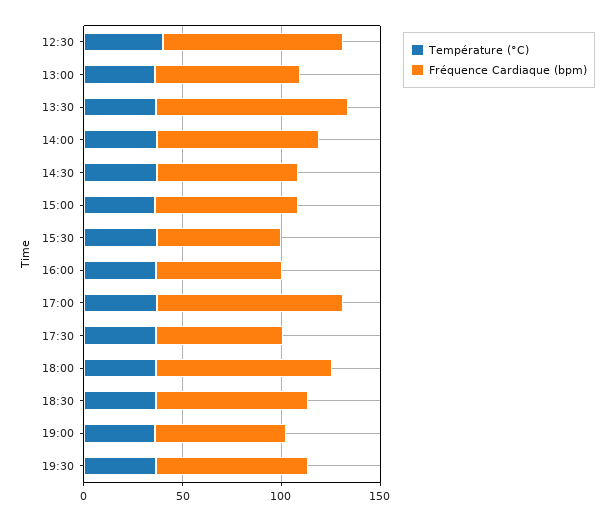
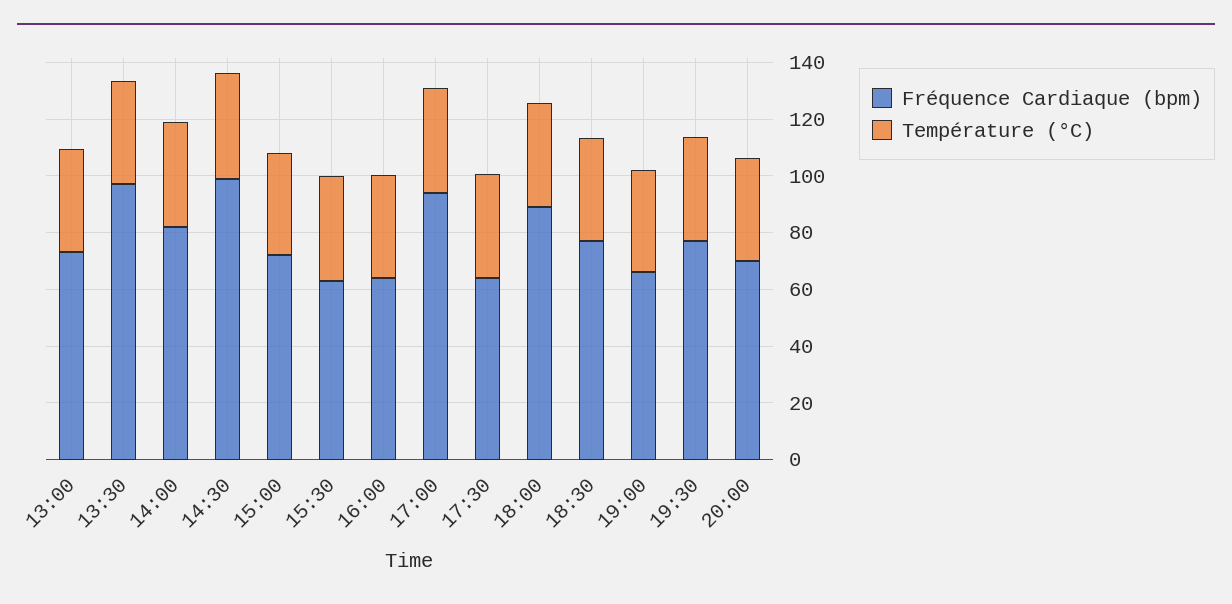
Température (°C), 12:30: 40 -> none
Fréquence Cardiaque (bpm), 12:30: 90 -> none
Fréquence Cardiaque (bpm), 14:30: 70 -> 100
Fréquence Cardiaque (bpm), 20:00: none -> 70
Température (°C), 20:00: none -> 35

